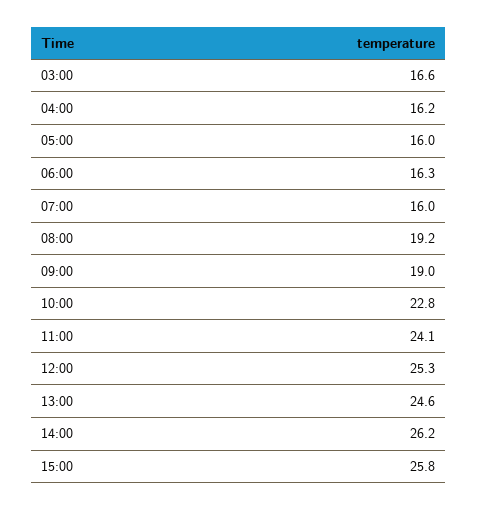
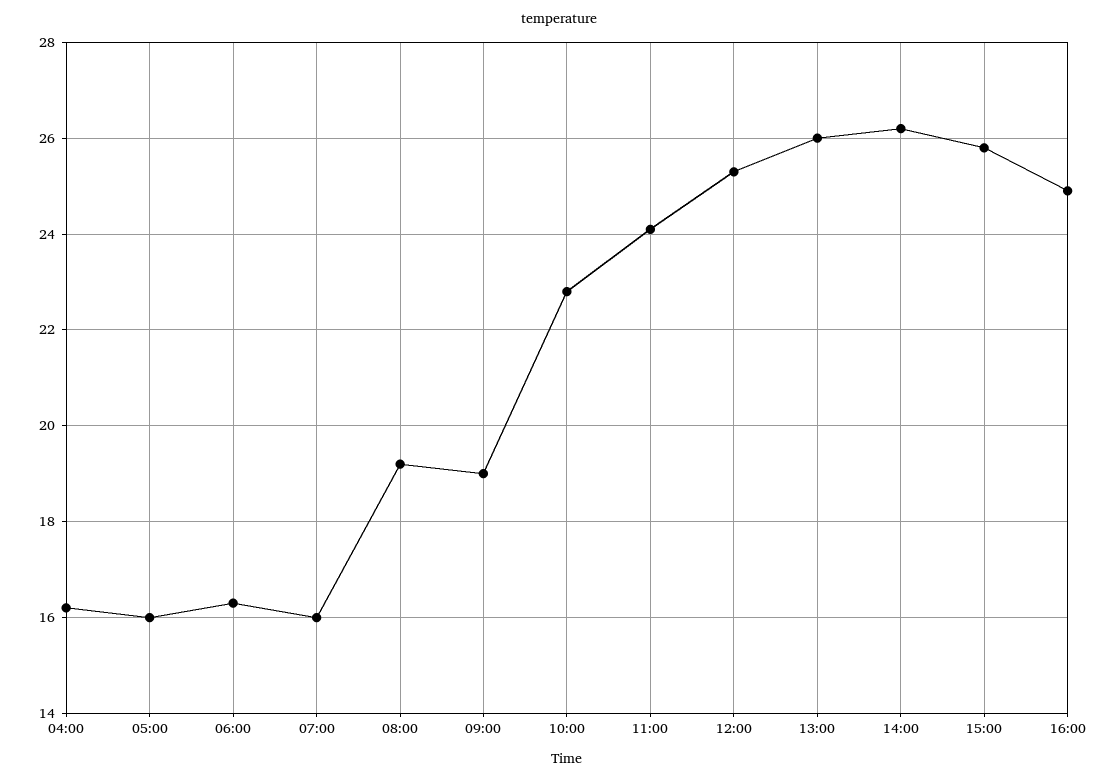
03:00: 16.6 -> none
13:00: 24.6 -> 26
16:00: none -> 25

